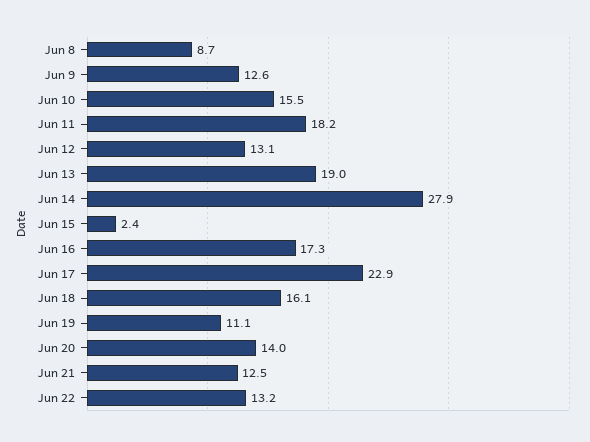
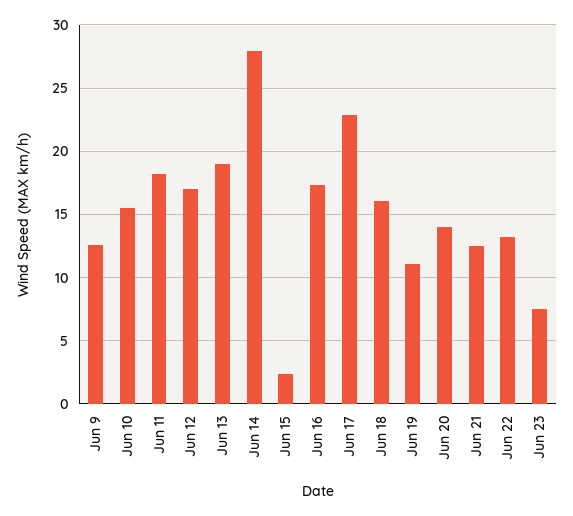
Jun 8: 8.7 -> none
Jun 12: 13.1 -> 17
Jun 23: none -> 7.5

